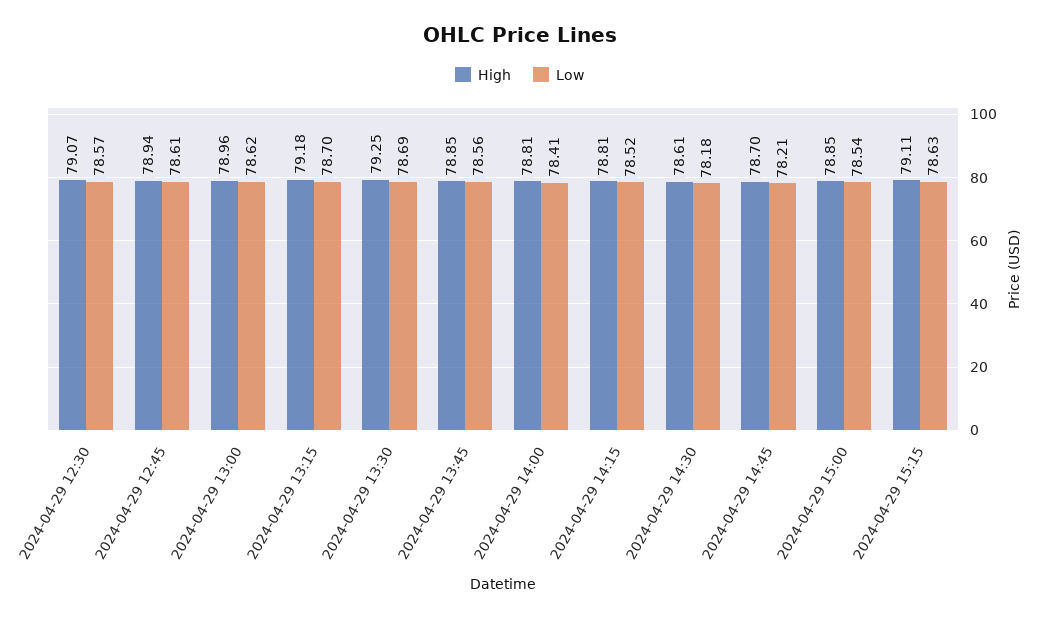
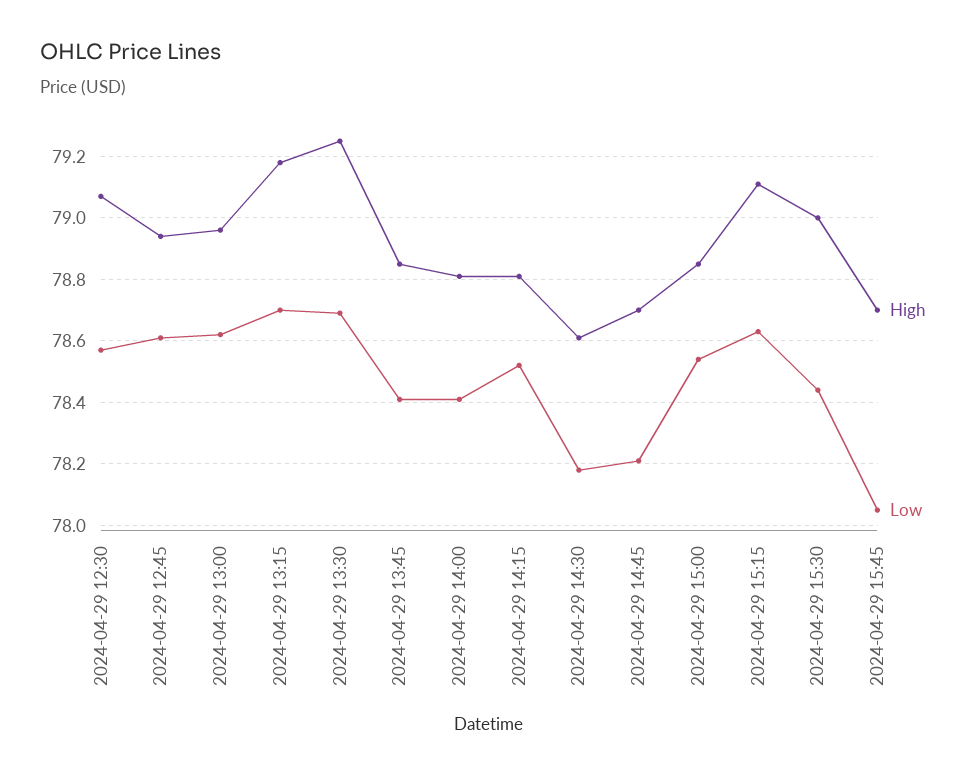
Low, 2024-04-29 13:45: 78.56 -> 78.4
High, 2024-04-29 15:30: none -> 79
Low, 2024-04-29 15:30: none -> 78.45
High, 2024-04-29 15:45: none -> 78.7
Low, 2024-04-29 15:45: none -> 78.05

